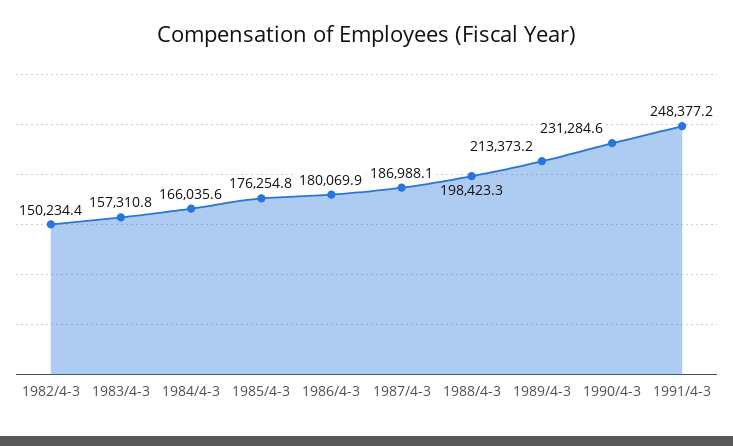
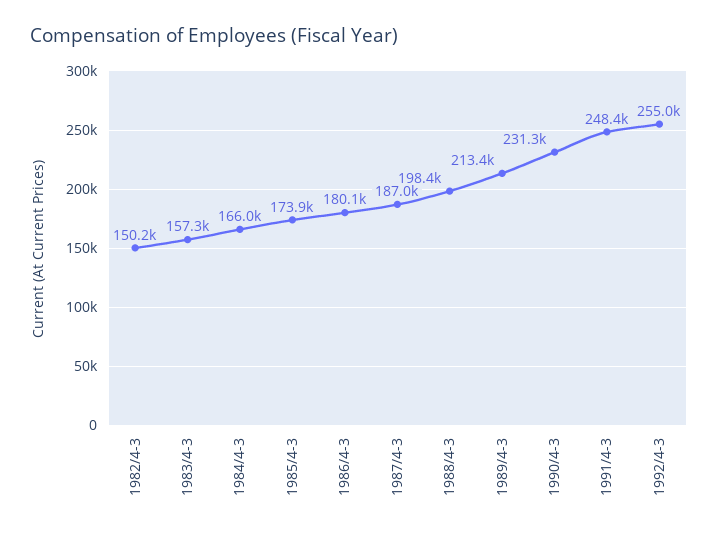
1985/4-3: 176254.8 -> 173900
1992/4-3: none -> 255000

